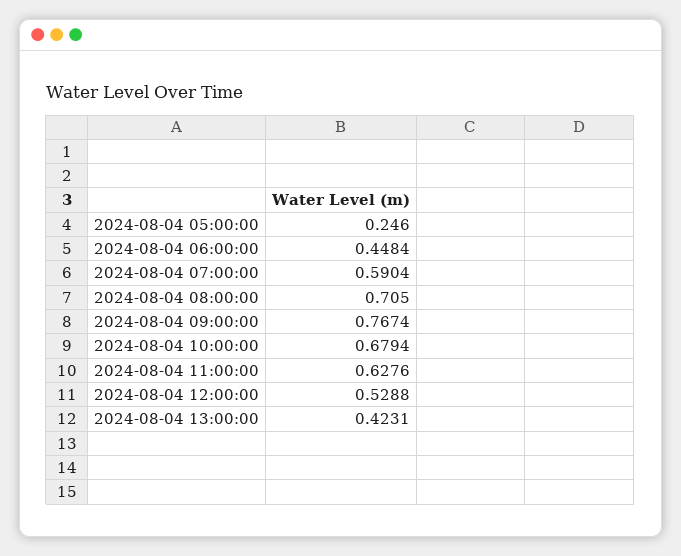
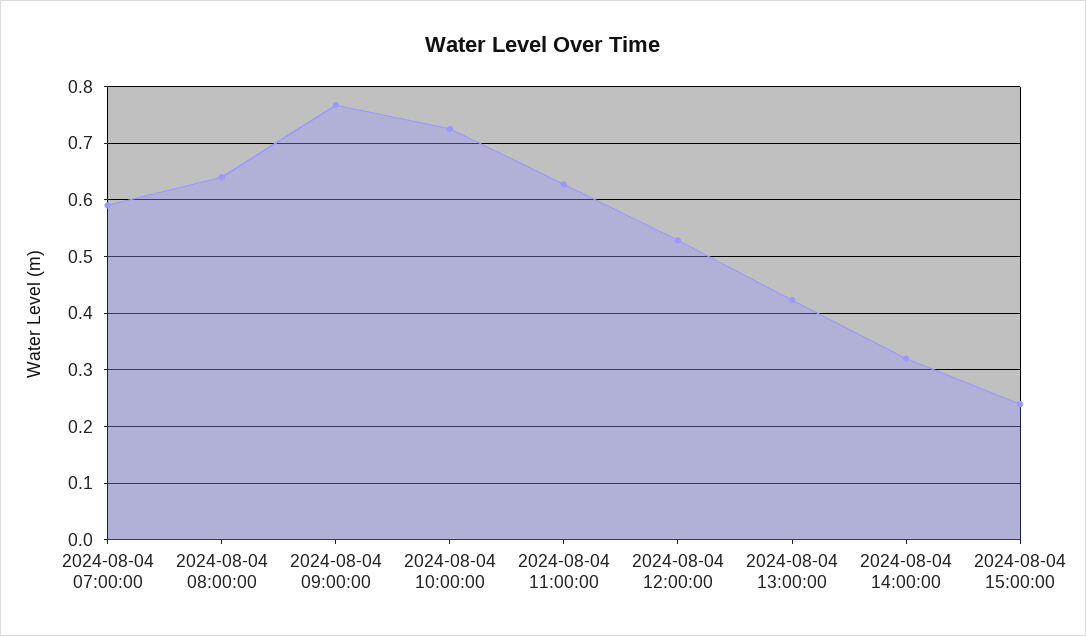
2024-08-04 05:00:00: 0.246 -> none
2024-08-04 06:00:00: 0.4484 -> none
2024-08-04 08:00:00: 0.705 -> 0.64
2024-08-04 10:00:00: 0.6794 -> 0.72
2024-08-04 14:00:00: none -> 0.32
2024-08-04 15:00:00: none -> 0.24

